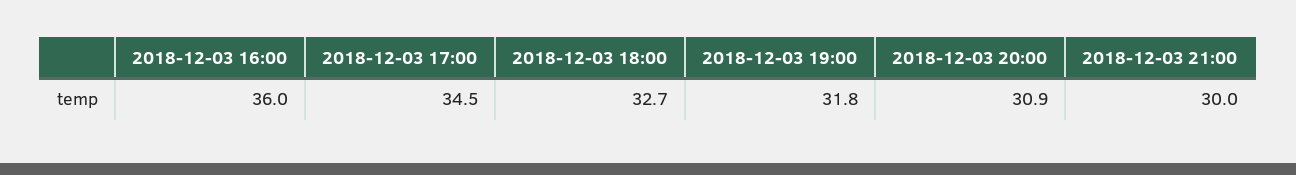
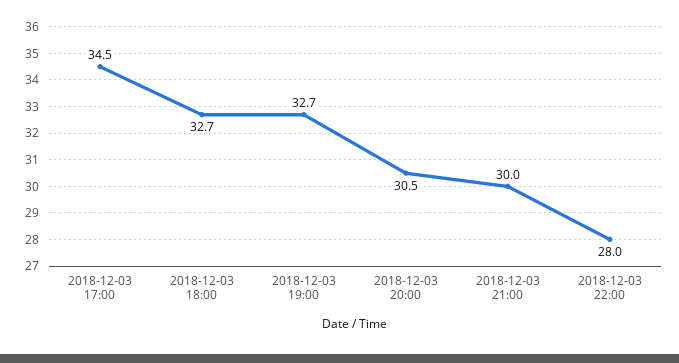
2018-12-03 16:00: 36 -> none
2018-12-03 19:00: 31.8 -> 32.7
2018-12-03 20:00: 30.9 -> 30.5
2018-12-03 22:00: none -> 28

